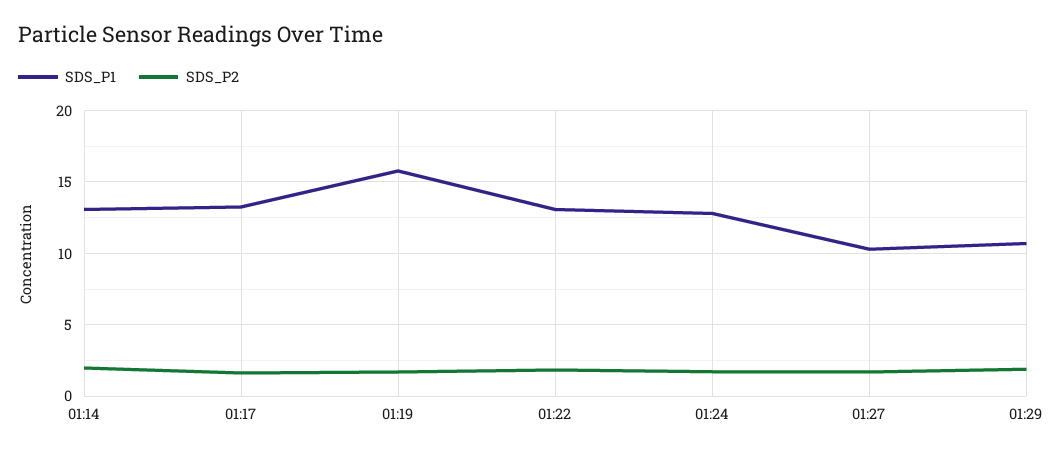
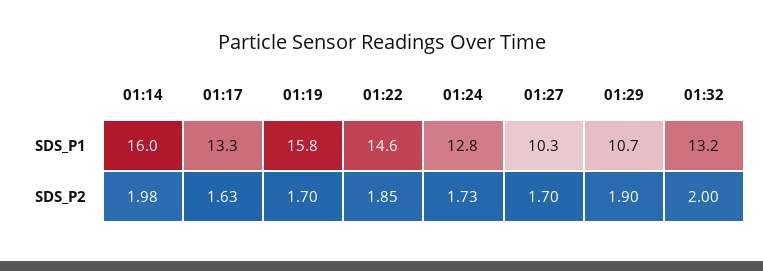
SDS_P1, 01:14: 13 -> 16
SDS_P1, 01:22: 13 -> 14.6
SDS_P1, 01:32: none -> 13.2
SDS_P2, 01:32: none -> 2

